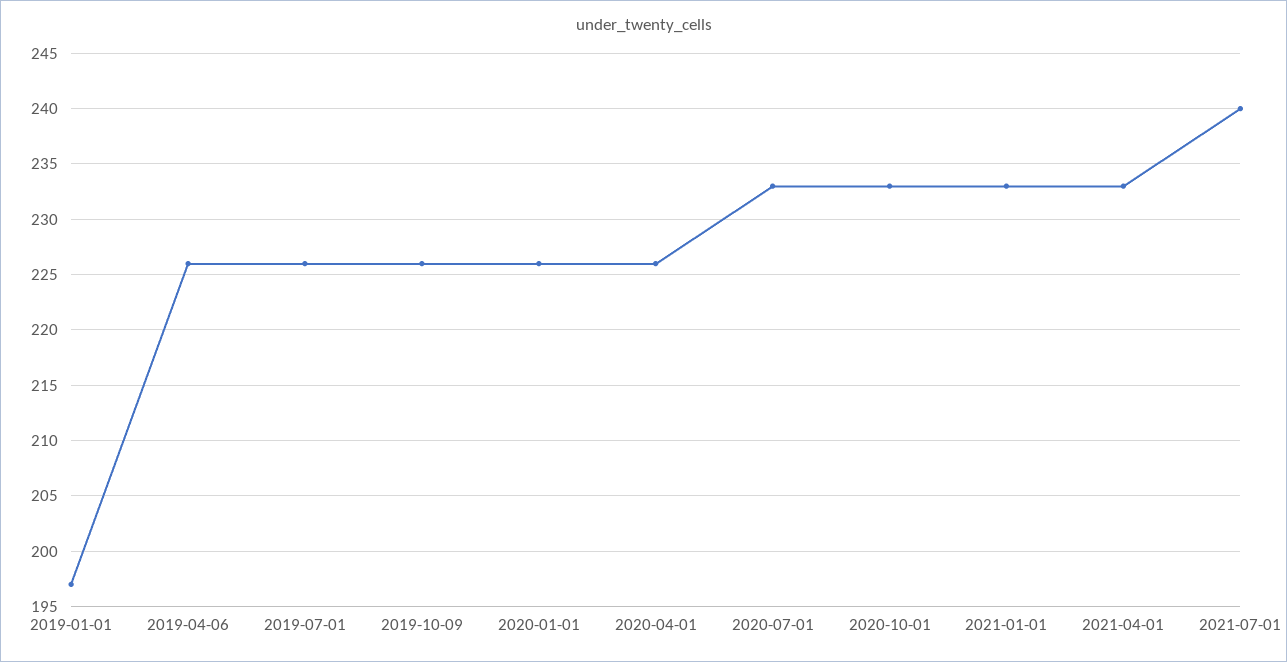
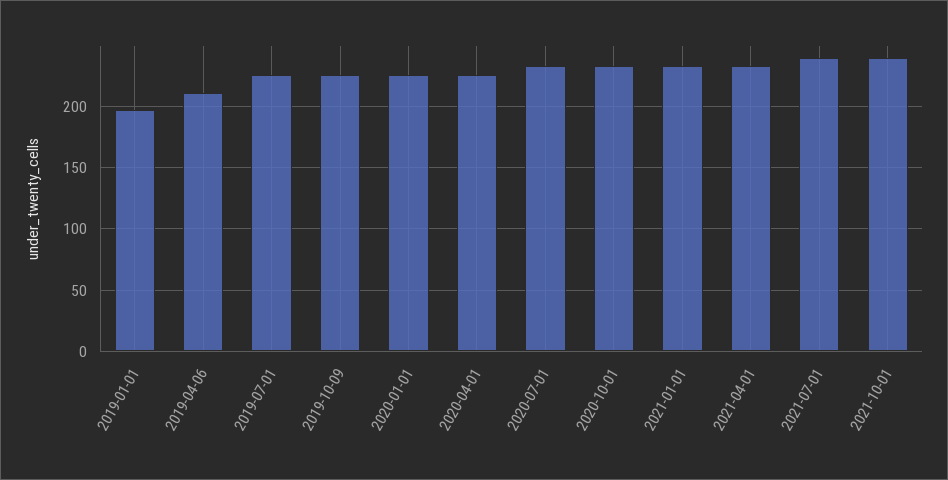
2019-04-06: 226 -> 210
2021-10-01: none -> 240

